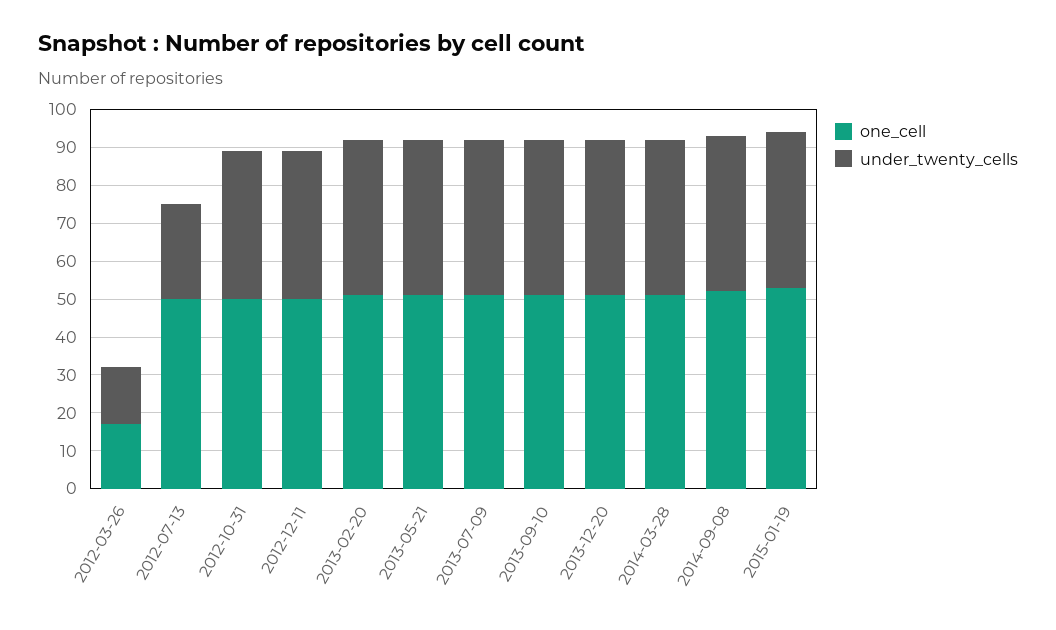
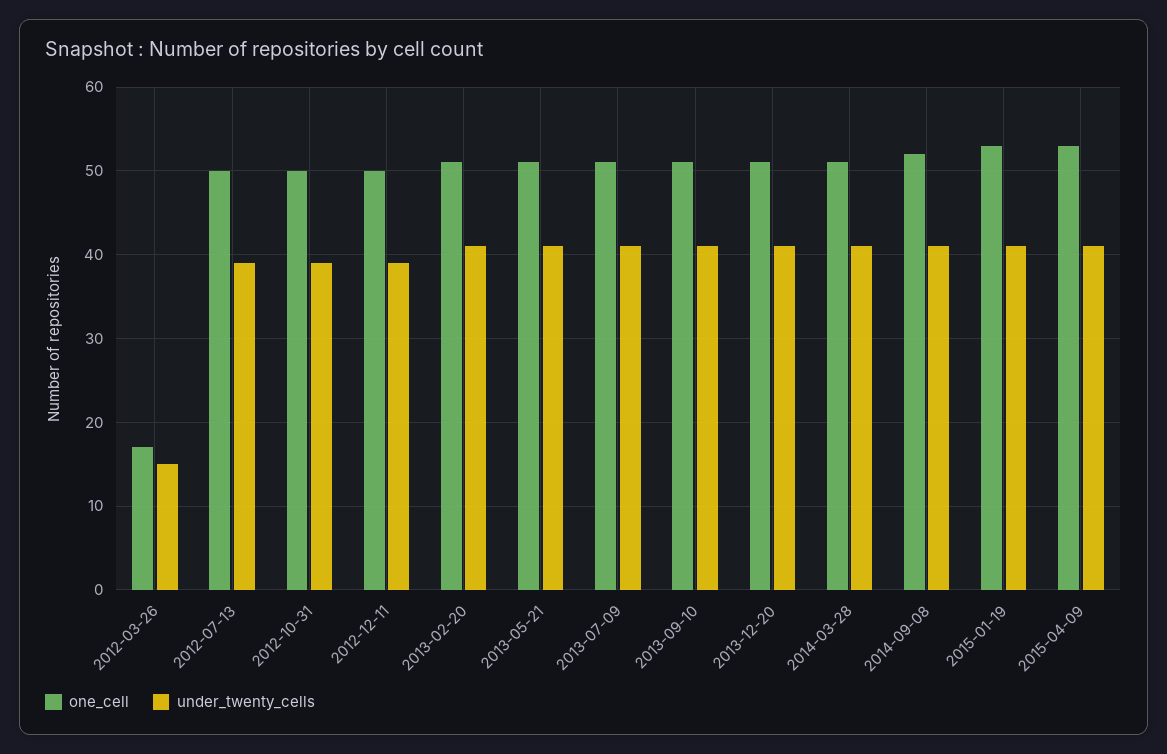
under_twenty_cells, 2012-07-13: 25 -> 39
one_cell, 2015-04-09: none -> 53
under_twenty_cells, 2015-04-09: none -> 41

